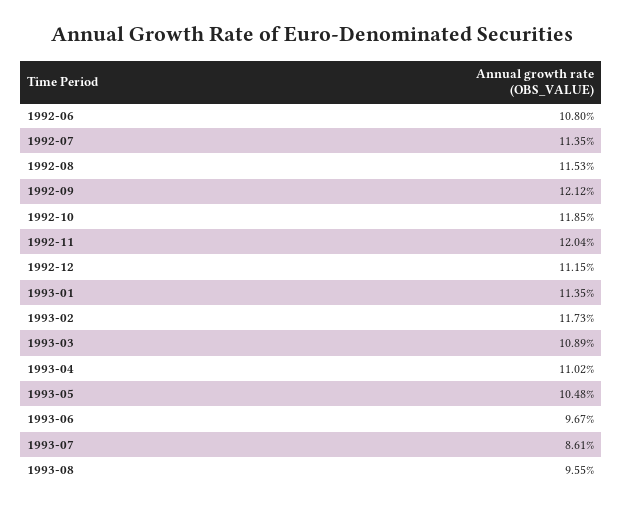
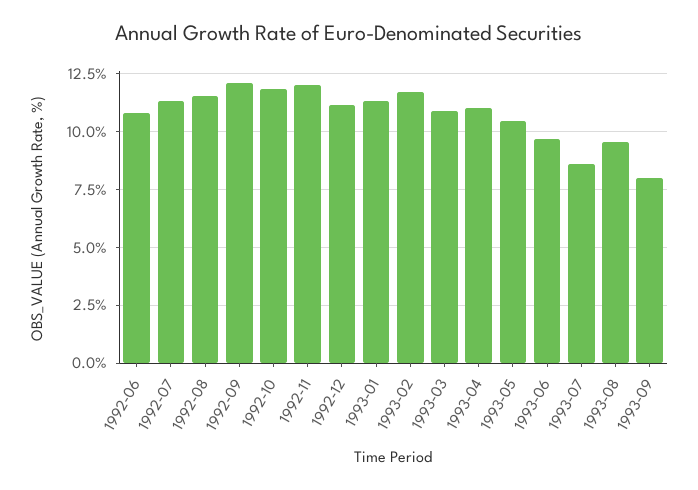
1993-09: none -> 8

